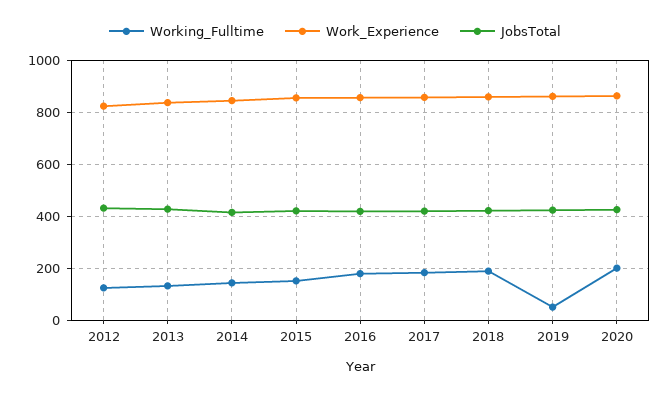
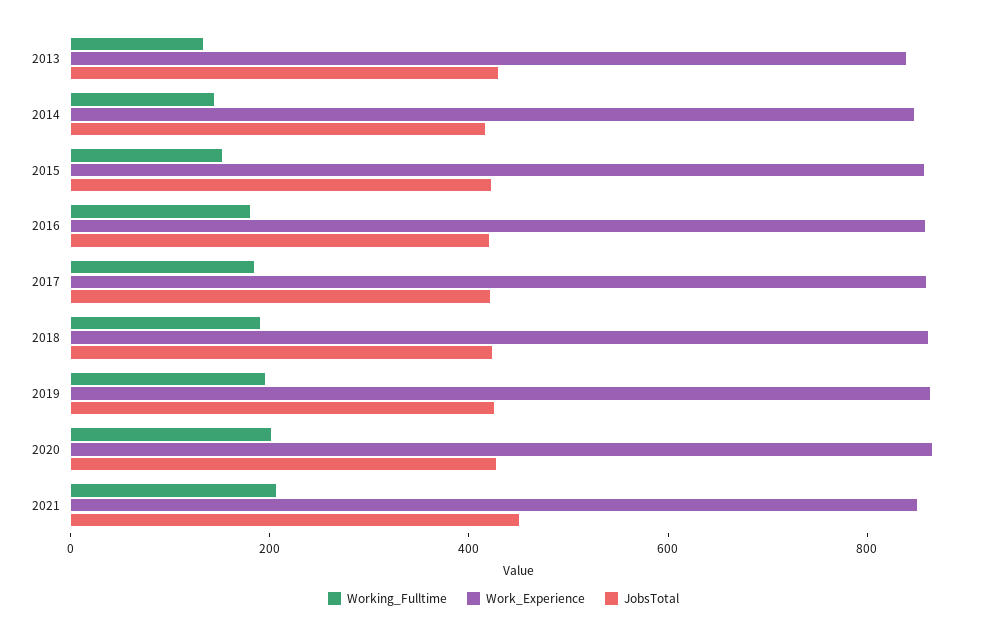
Working_Fulltime, 2012: 125 -> none
Work_Experience, 2012: 825 -> none
JobsTotal, 2012: 425 -> none
Working_Fulltime, 2019: 50 -> 200
Working_Fulltime, 2021: none -> 200
Work_Experience, 2021: none -> 850
JobsTotal, 2021: none -> 450

